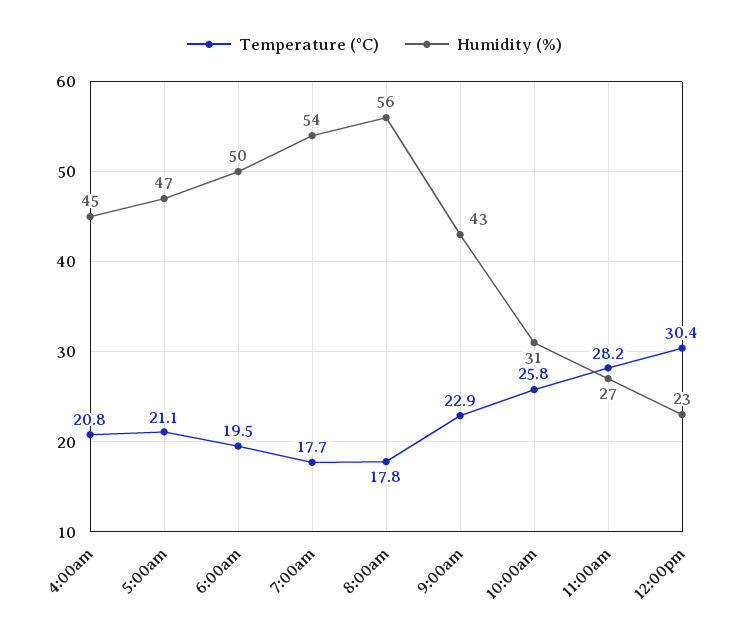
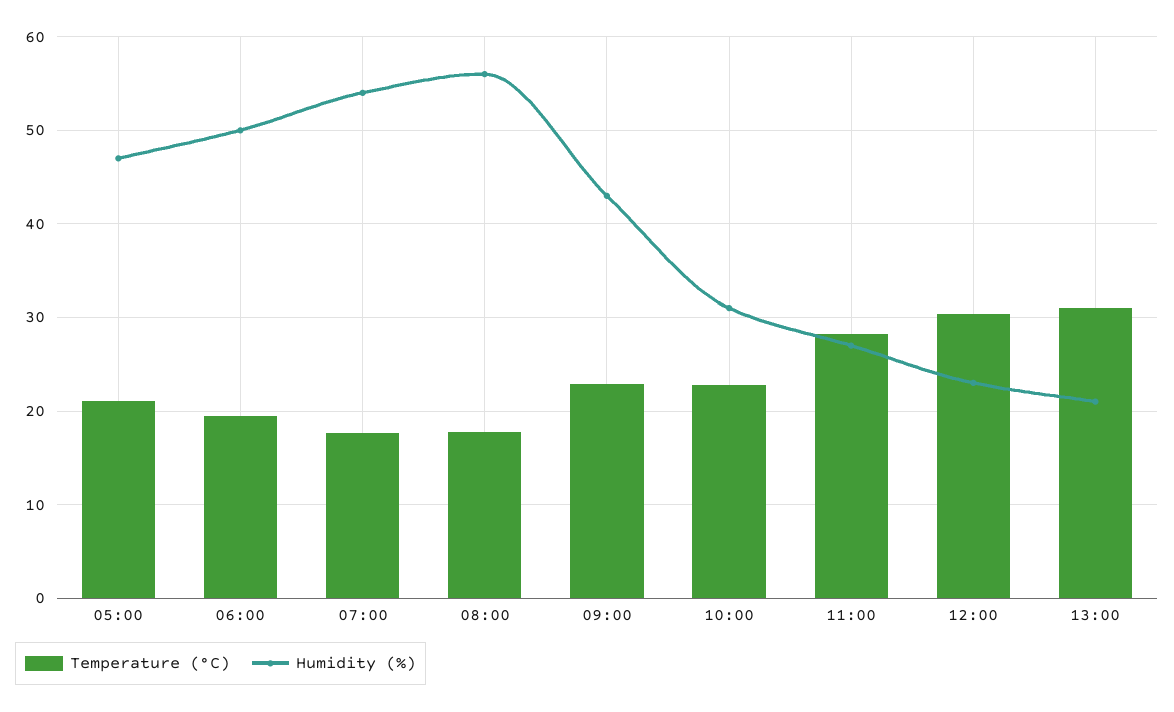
Temperature (°C), 4:00am: 20.8 -> none
Humidity (%), 4:00am: 45 -> none
Temperature (°C), 10:00am: 25.8 -> 23
Temperature (°C), 13:00: none -> 31
Humidity (%), 13:00: none -> 21

